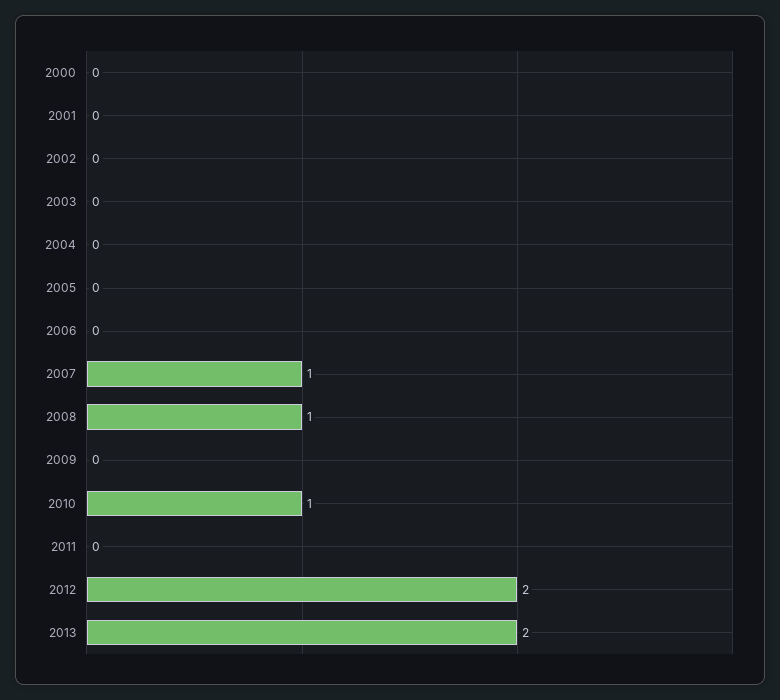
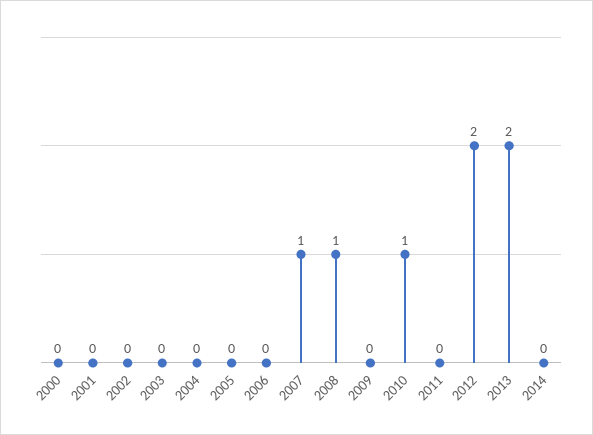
2014: none -> 0

